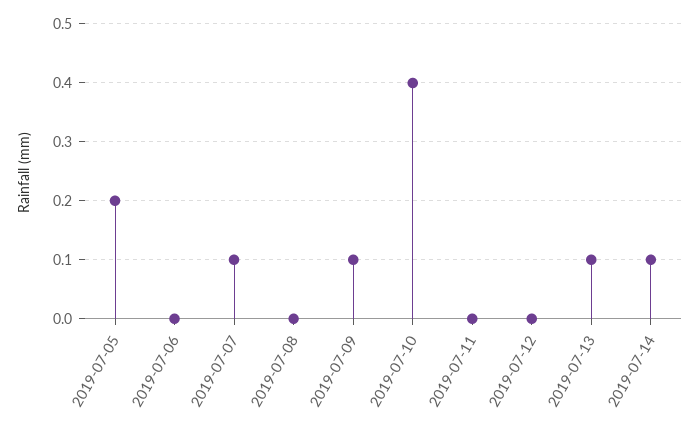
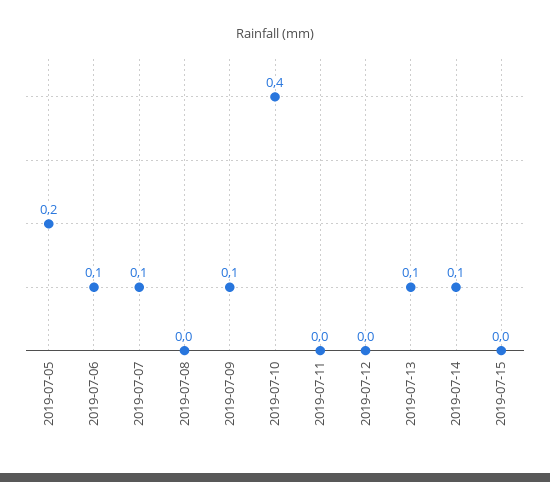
2019-07-06: 0 -> 0.1
2019-07-15: none -> 0

